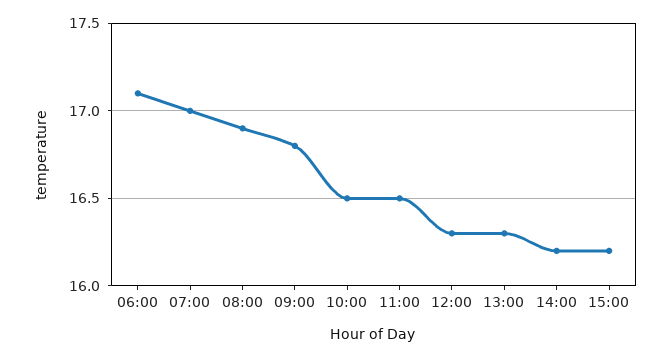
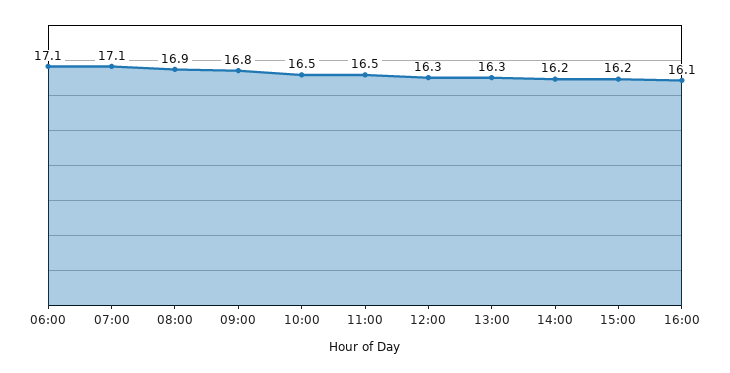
07:00: 17 -> 17.1
16:00: none -> 16.1

